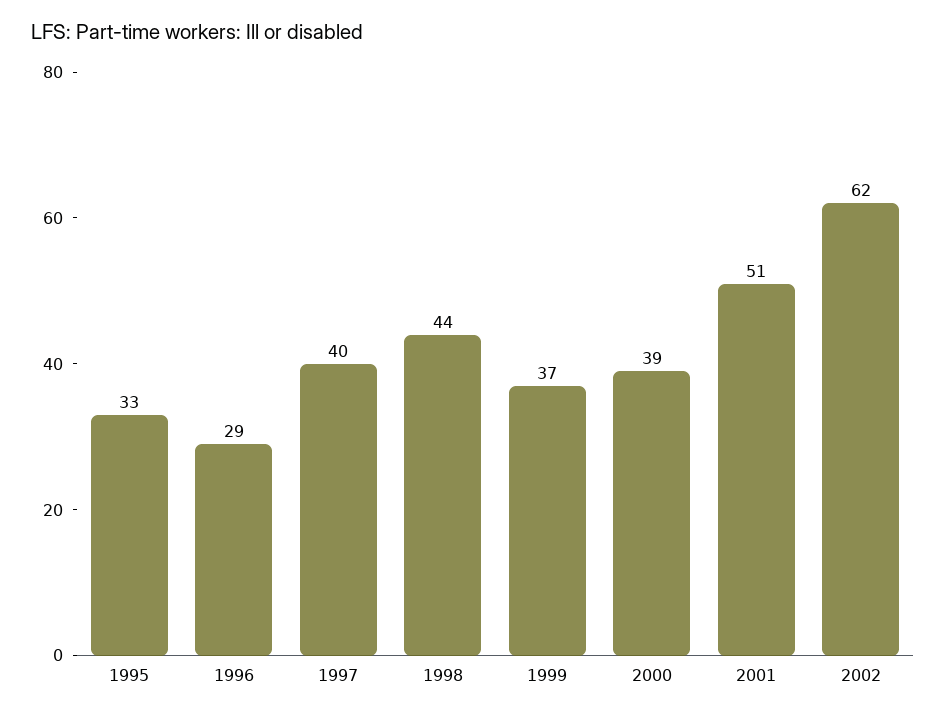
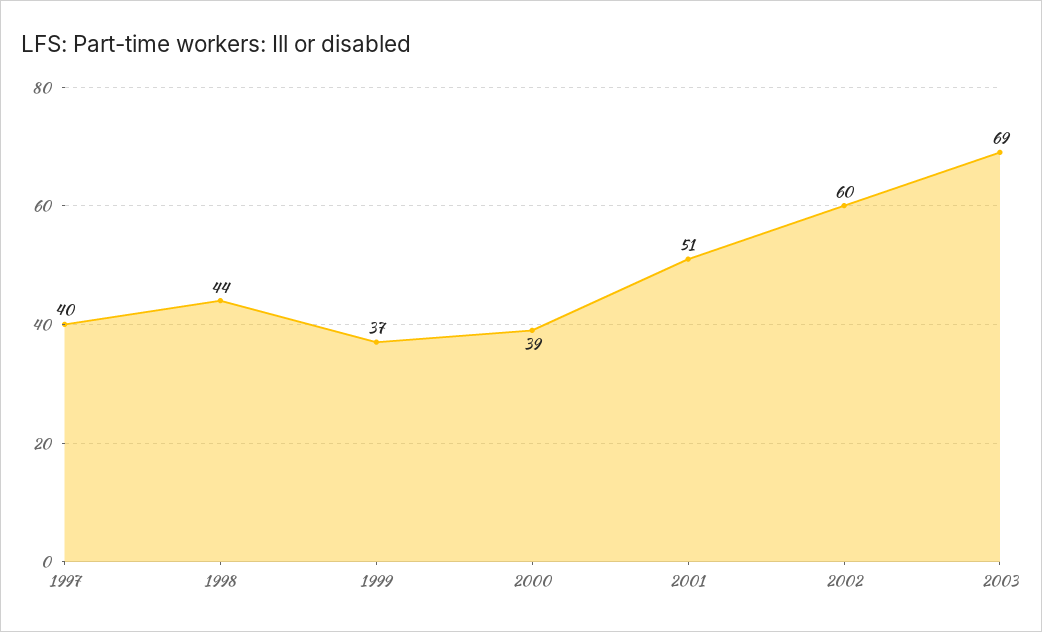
1995: 33 -> none
1996: 29 -> none
2002: 62 -> 60
2003: none -> 69

